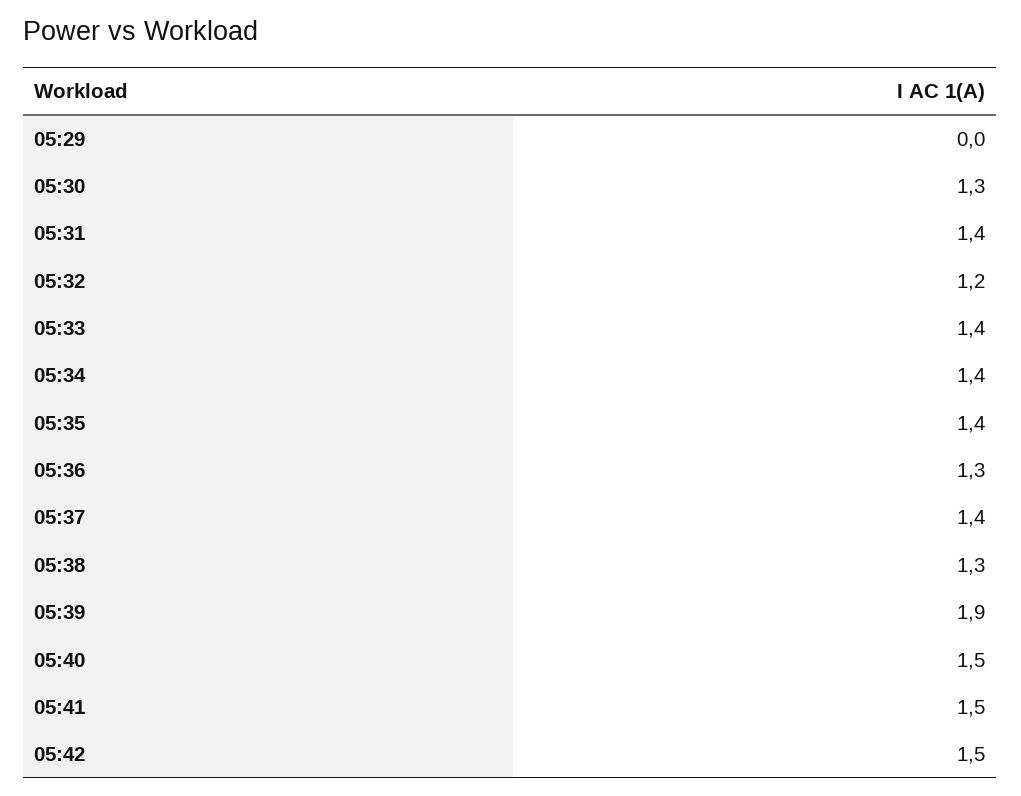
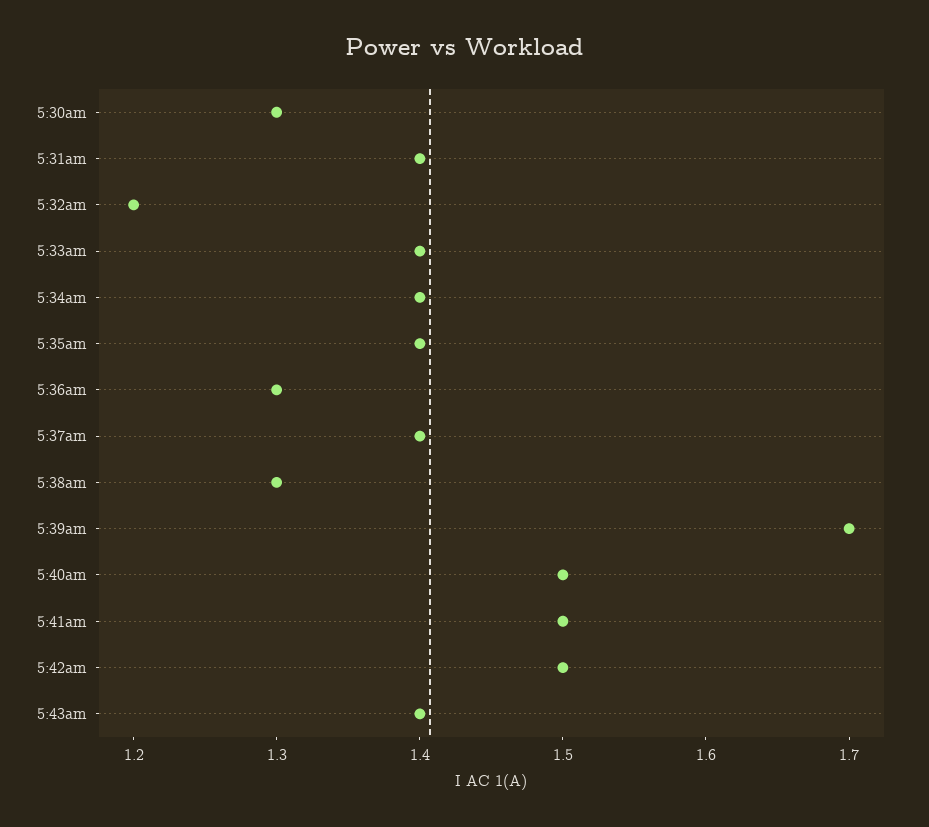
05:29: 0 -> none
05:39: 1.9 -> 1.7
5:43am: none -> 1.4

